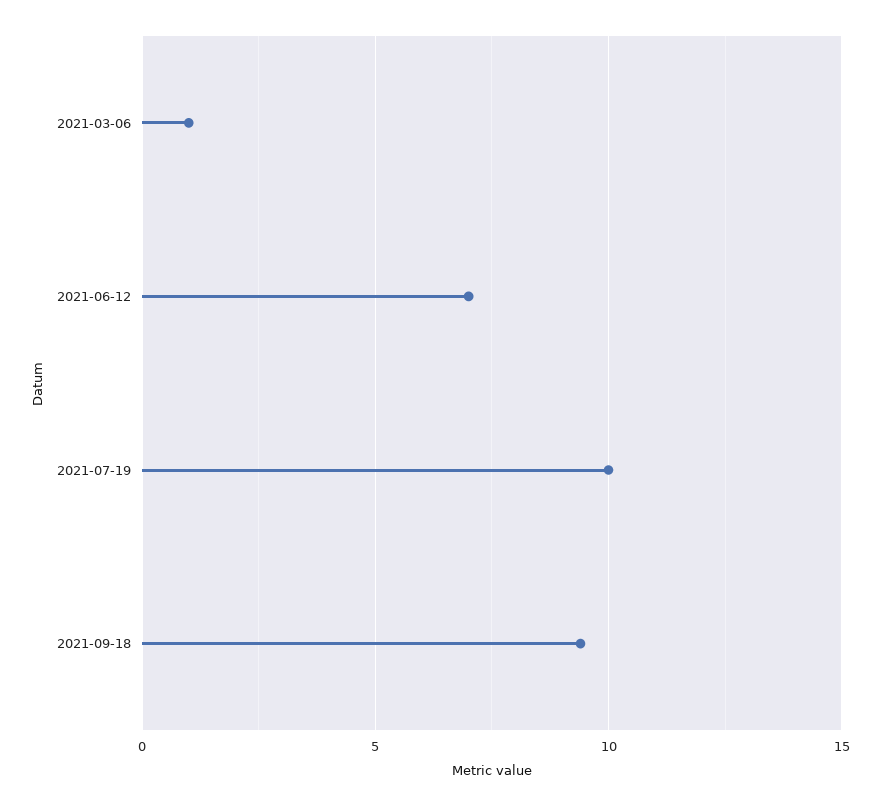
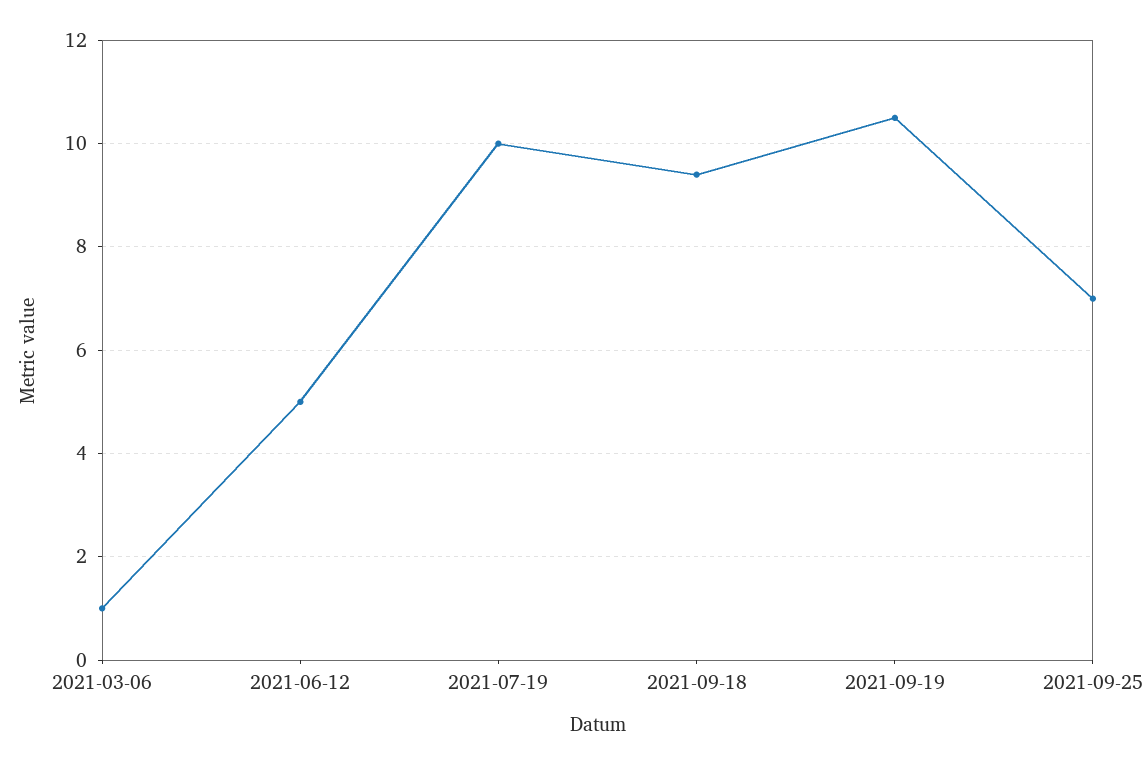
2021-06-12: 7 -> 5
2021-09-19: none -> 10.5
2021-09-25: none -> 7

